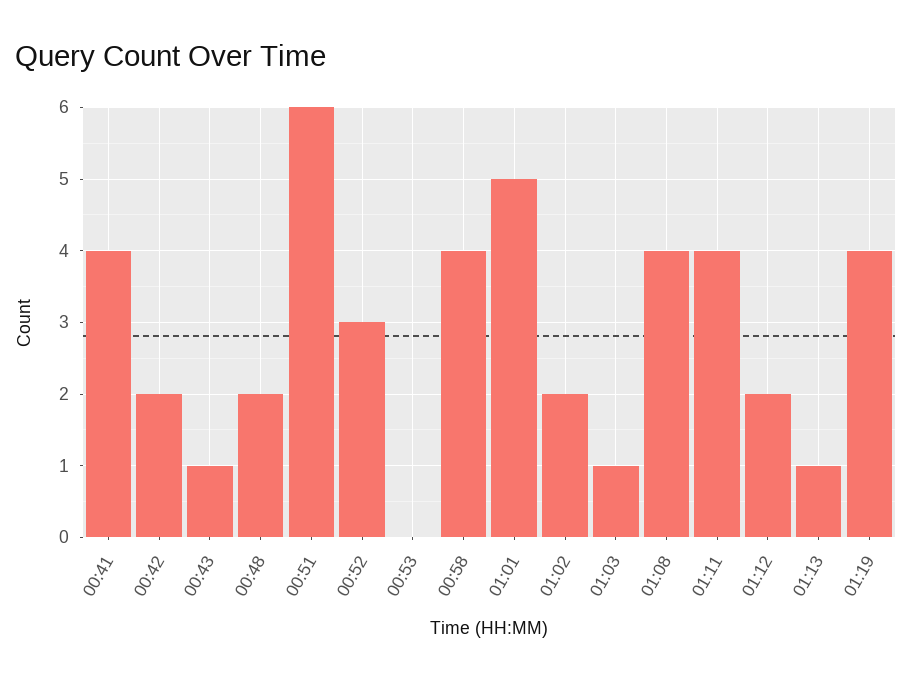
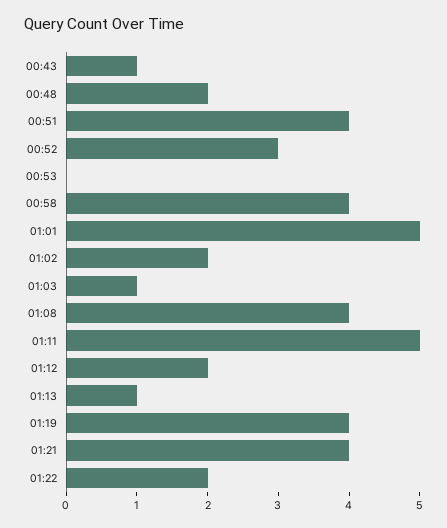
00:41: 4 -> none
00:42: 2 -> none
00:51: 6 -> 4
01:11: 4 -> 5
01:21: none -> 4
01:22: none -> 2

